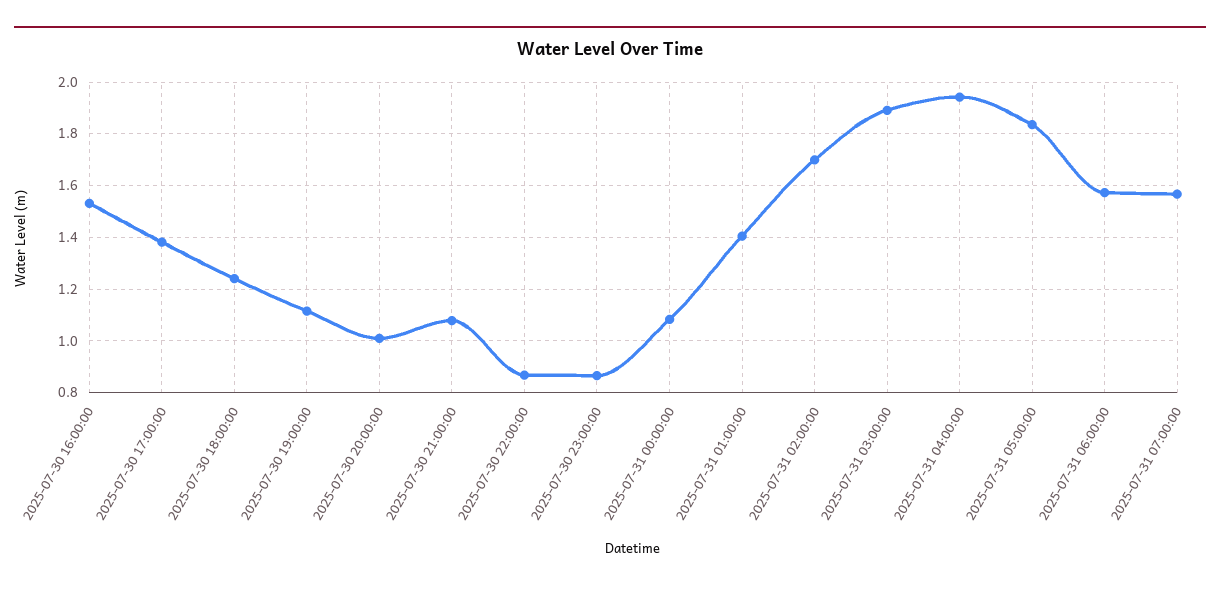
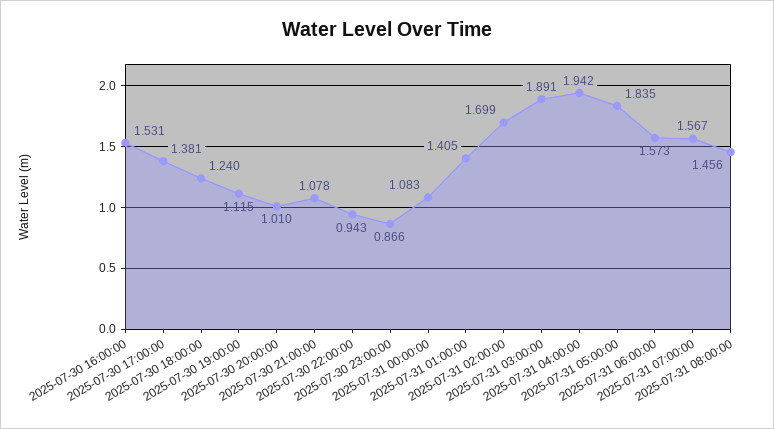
2025-07-30 22:00:00: 0.875 -> 0.943
2025-07-31 08:00:00: none -> 1.456

